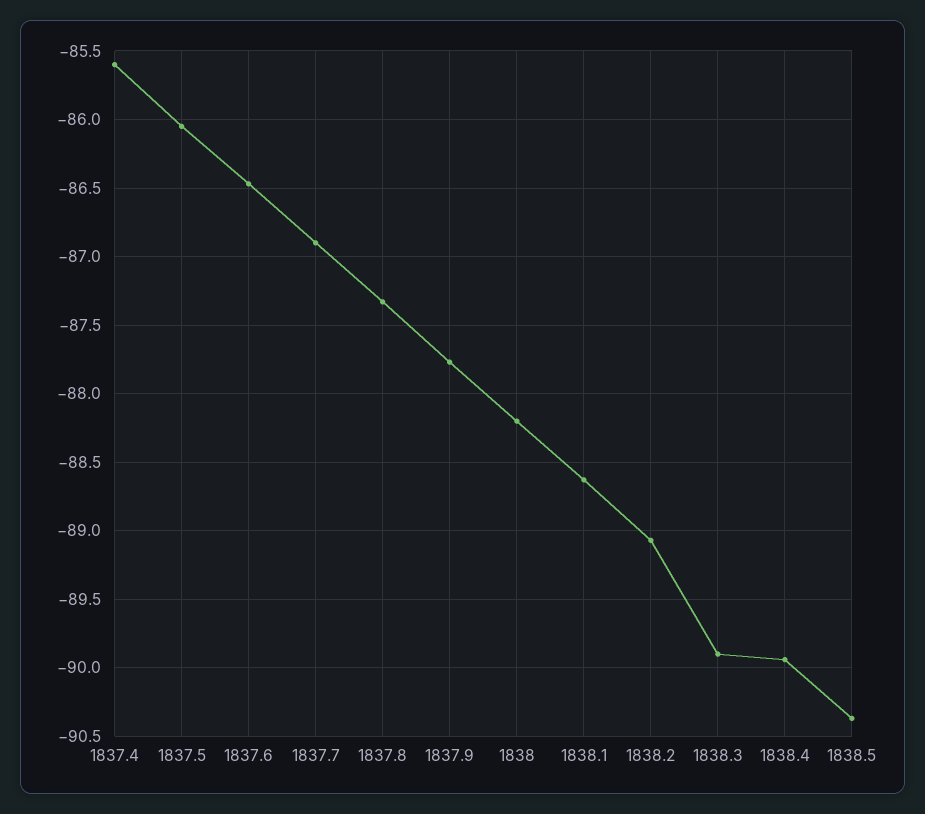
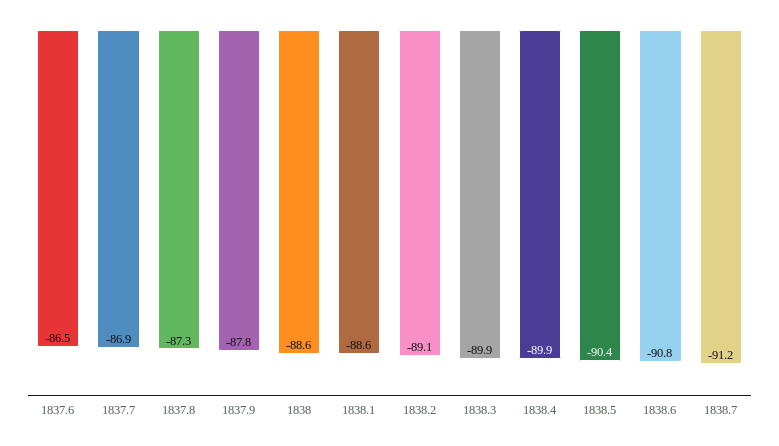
1837.4: -85.6 -> none
1837.5: -86.05 -> none
1838: -88.2 -> -88.6
1838.6: none -> -90.8
1838.7: none -> -91.2

